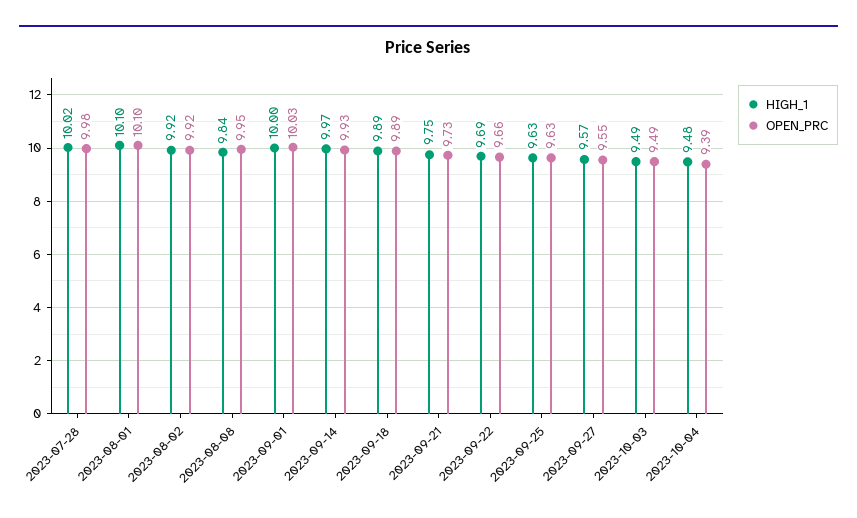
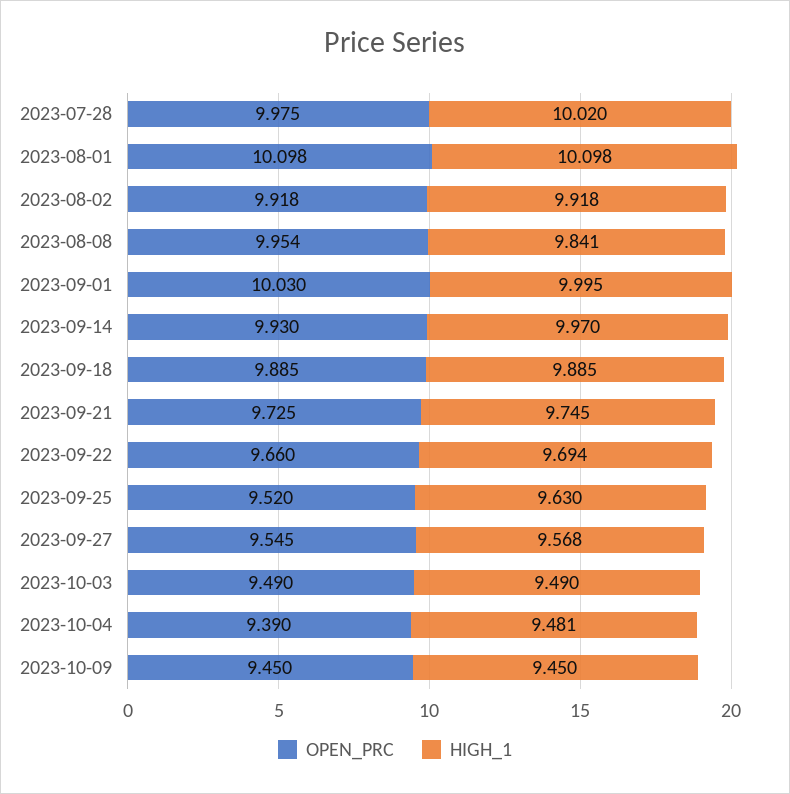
OPEN_PRC, 2023-09-25: 9.63 -> 9.52
OPEN_PRC, 2023-10-09: none -> 9.45
HIGH_1, 2023-10-09: none -> 9.45

